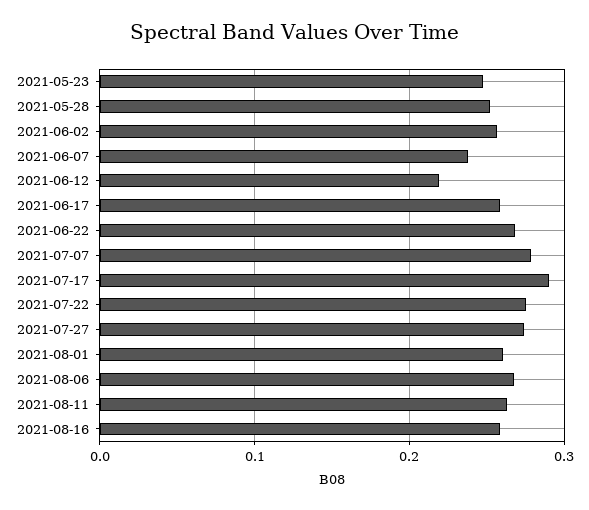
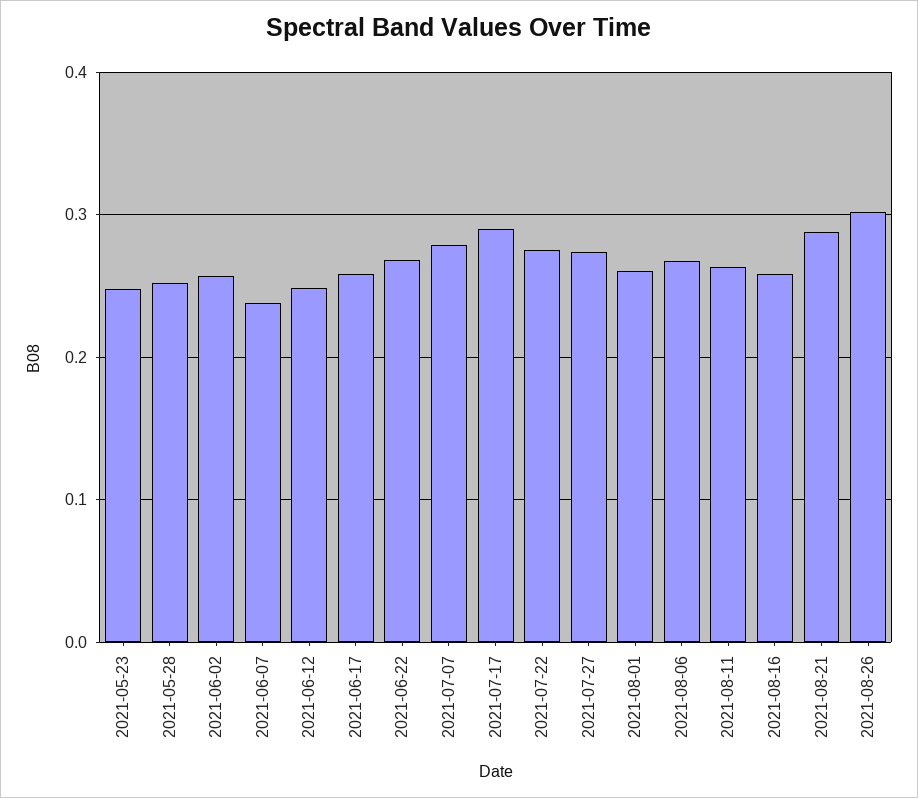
2021-06-12: 0.22 -> 0.25
2021-08-21: none -> 0.29
2021-08-26: none -> 0.3

